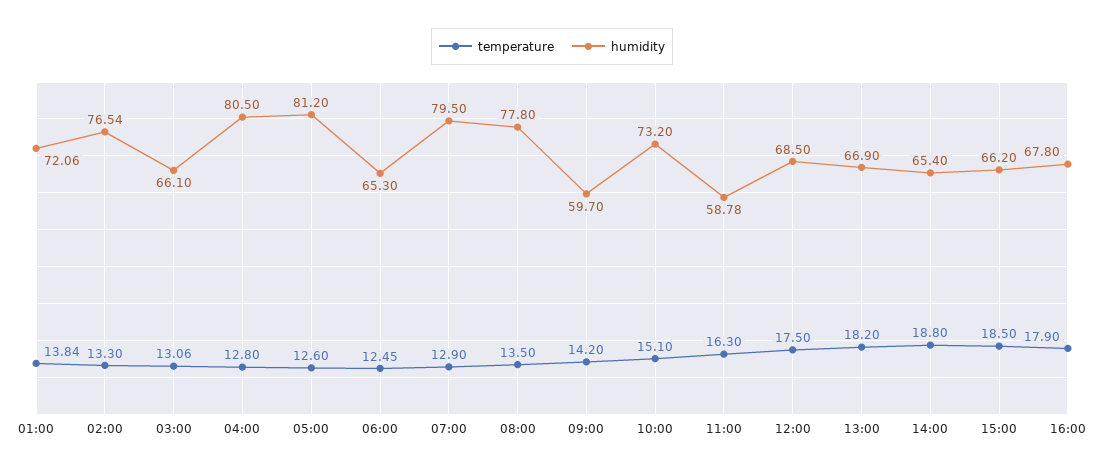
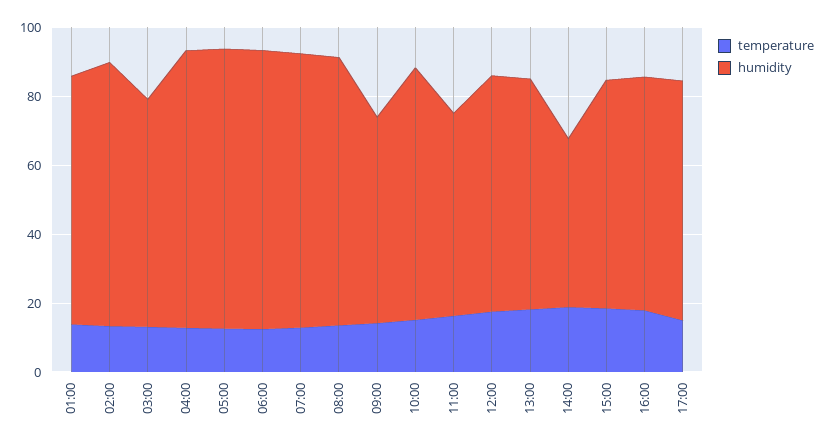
humidity, 06:00: 65.3 -> 80
humidity, 14:00: 65.4 -> 50
temperature, 17:00: none -> 15
humidity, 17:00: none -> 70

